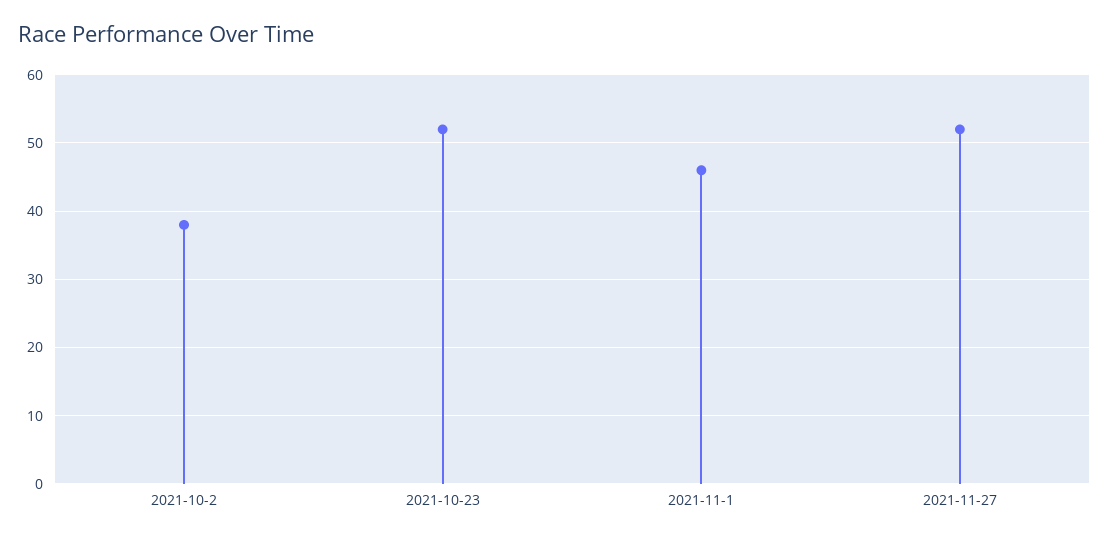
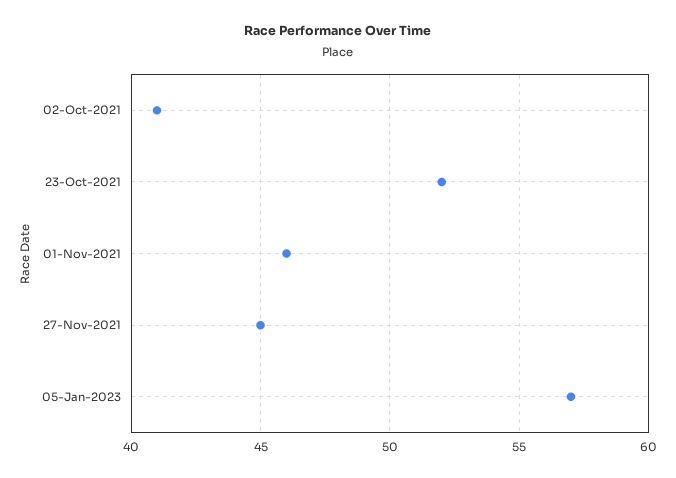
2021-10-2: 38 -> 41
2021-11-27: 52 -> 45
05-Jan-2023: none -> 57

